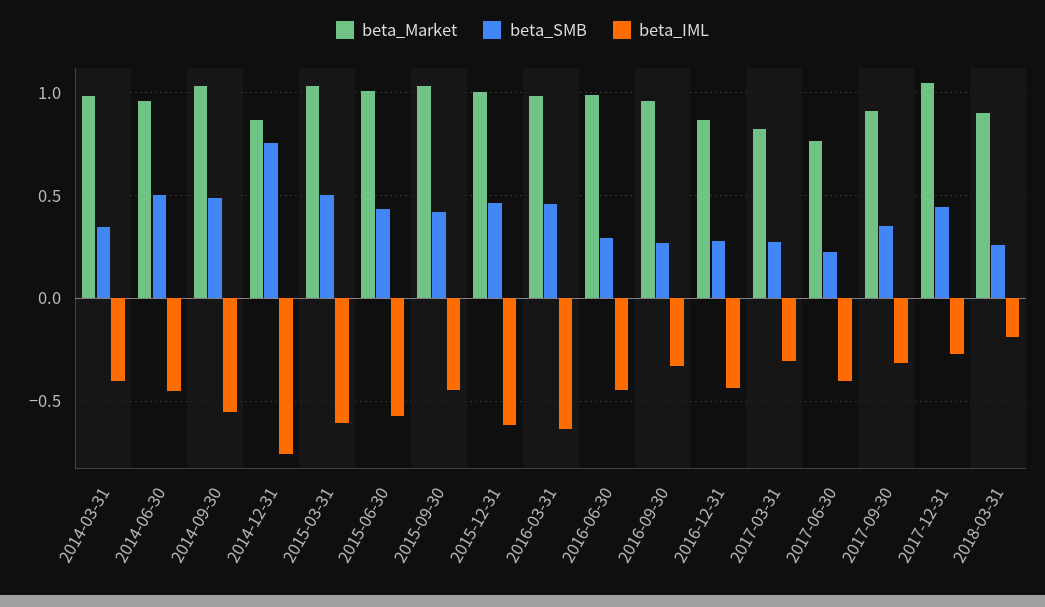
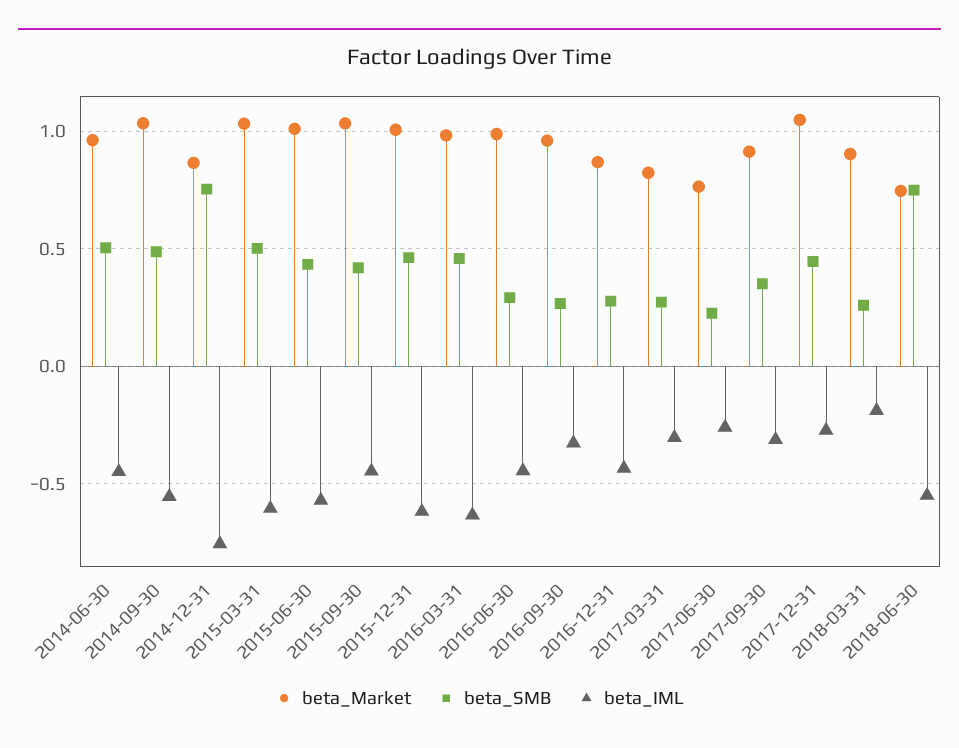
beta_Market, 2014-03-31: 1 -> none
beta_SMB, 2014-03-31: 0.35 -> none
beta_IML, 2014-03-31: -0.4 -> none
beta_IML, 2017-06-30: -0.4 -> -0.25
beta_Market, 2018-06-30: none -> 0.75
beta_SMB, 2018-06-30: none -> 0.75
beta_IML, 2018-06-30: none -> -0.55

